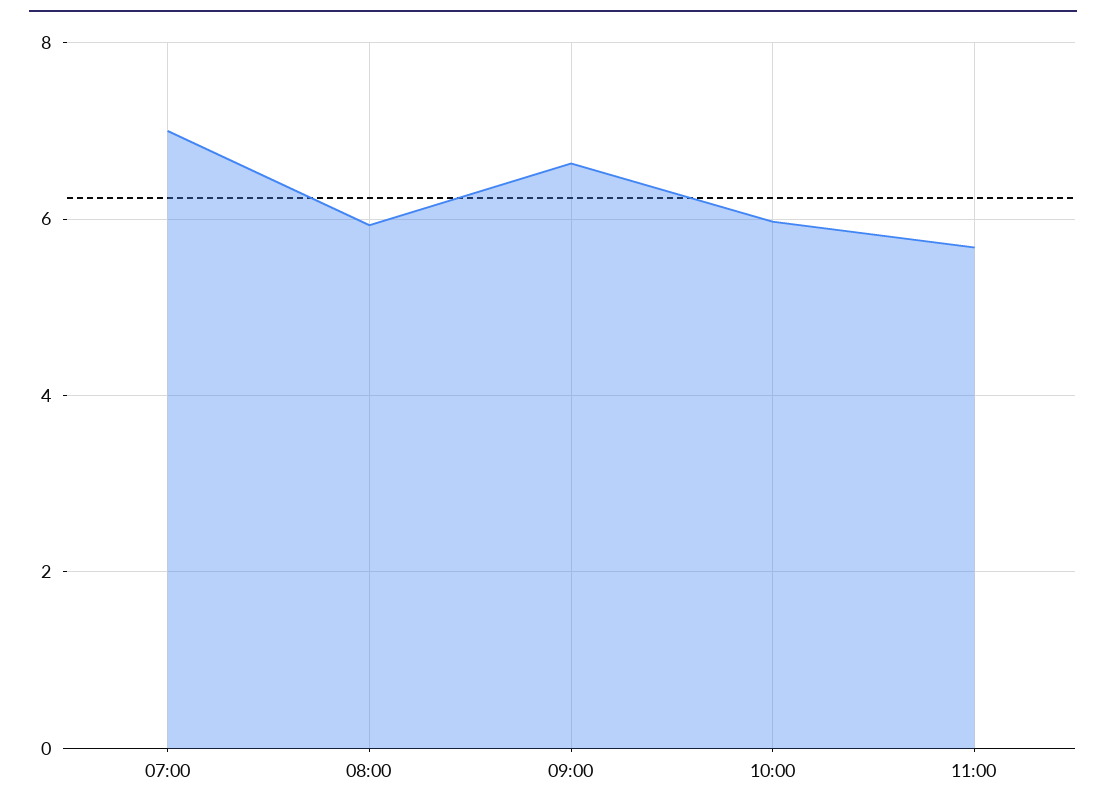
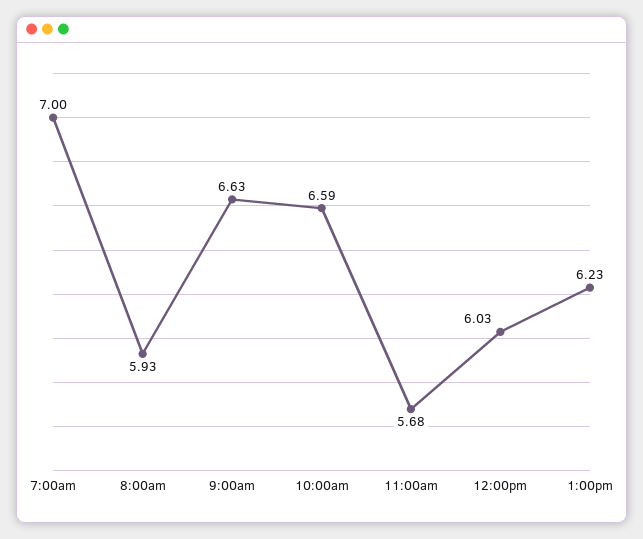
10:00: 6 -> 6.59
12:00pm: none -> 6.03
1:00pm: none -> 6.23

